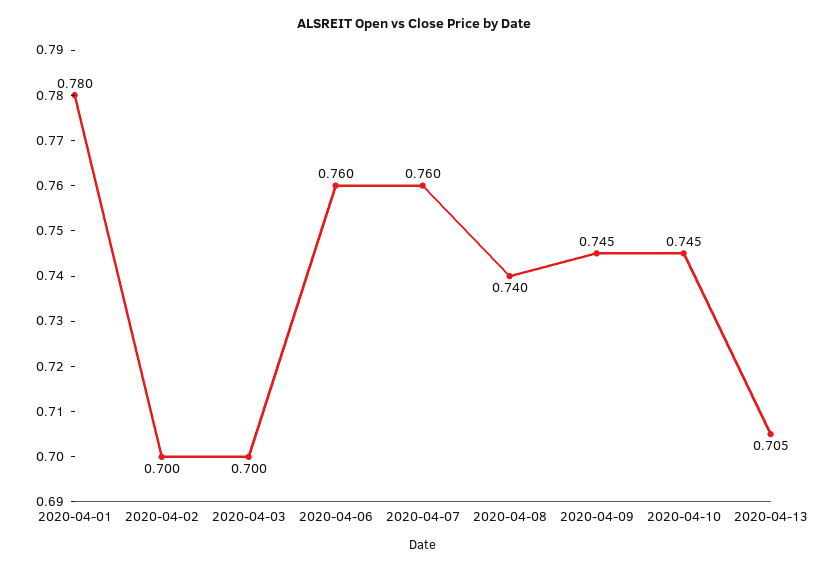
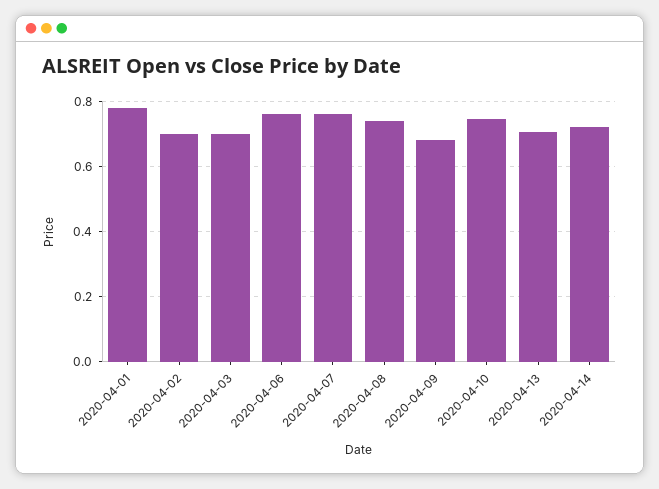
2020-04-09: 0.745 -> 0.68
2020-04-14: none -> 0.72

